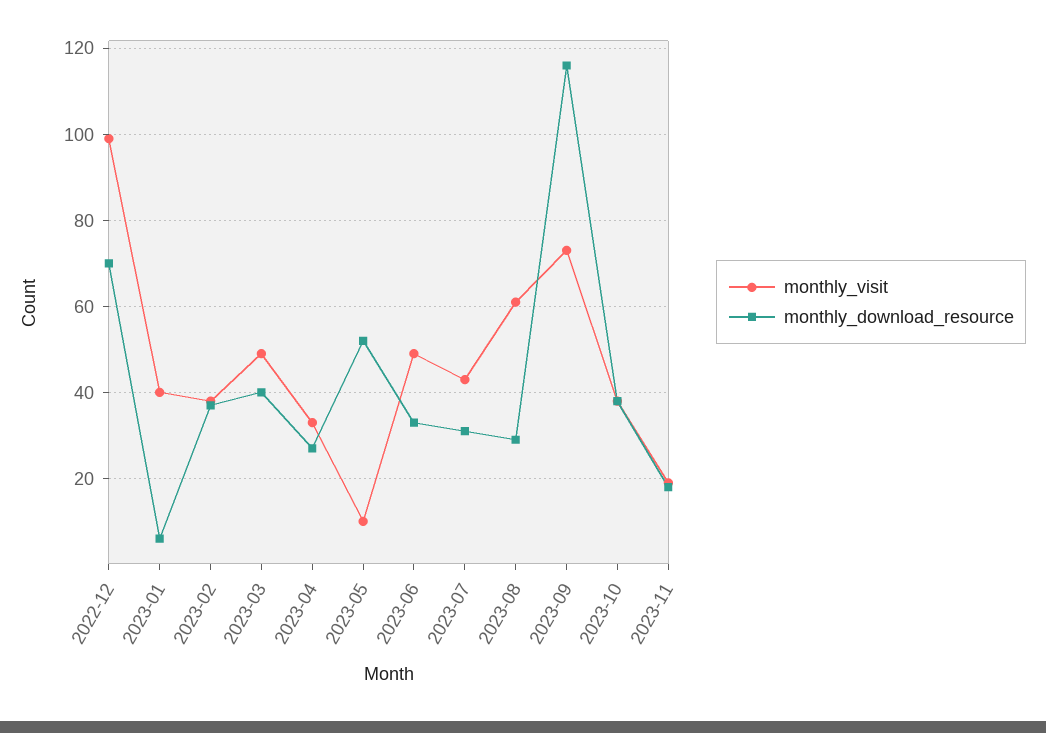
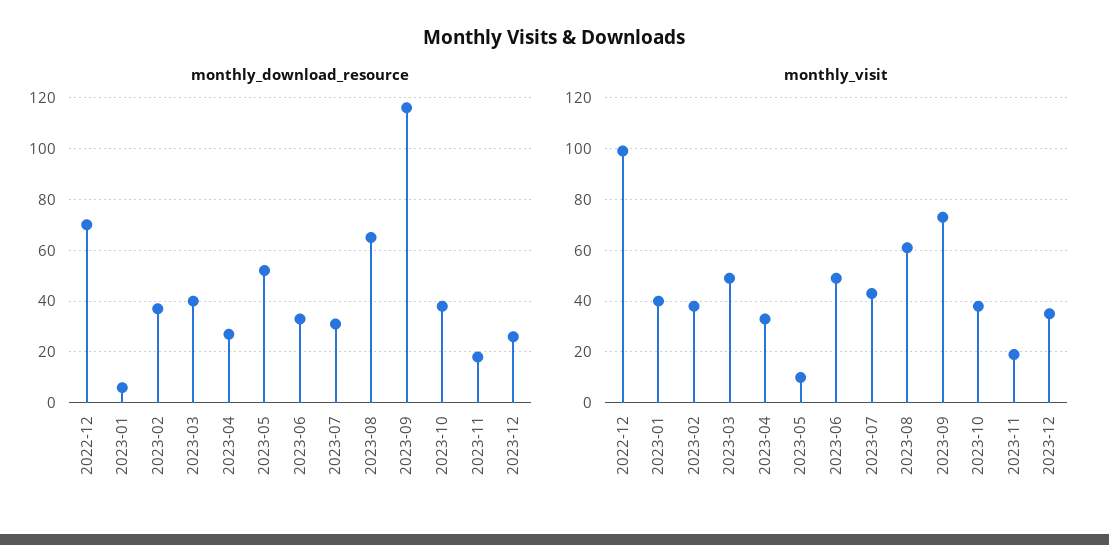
monthly_download_resource, 2023-08: 30 -> 65
monthly_download_resource, 2023-12: none -> 25
monthly_visit, 2023-12: none -> 35

